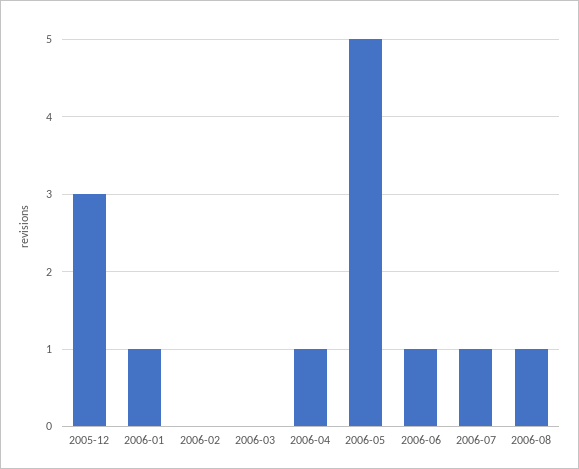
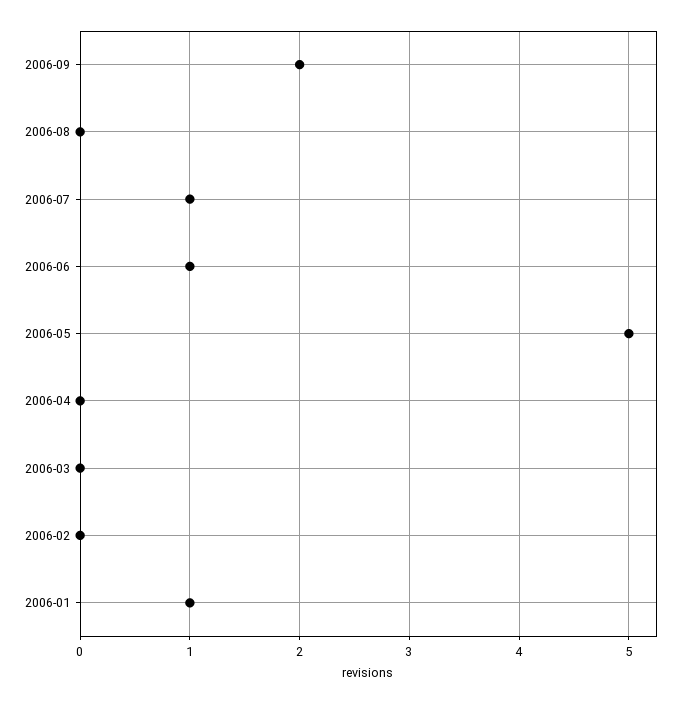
2005-12: 3 -> none
2006-04: 1 -> 0
2006-08: 1 -> 0
2006-09: none -> 2

